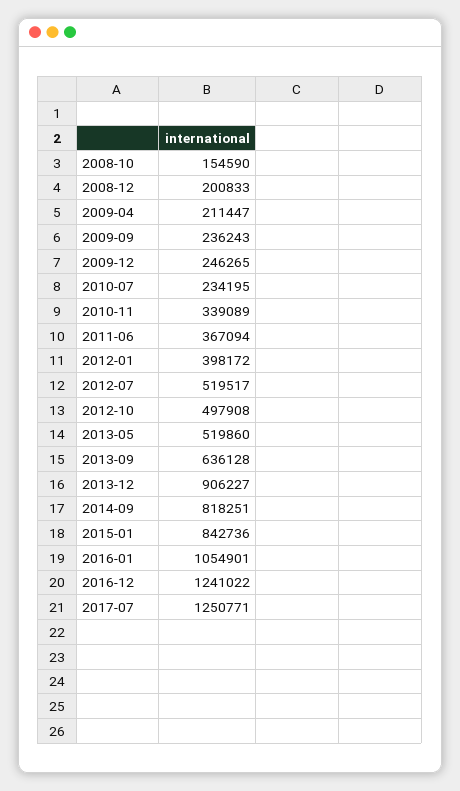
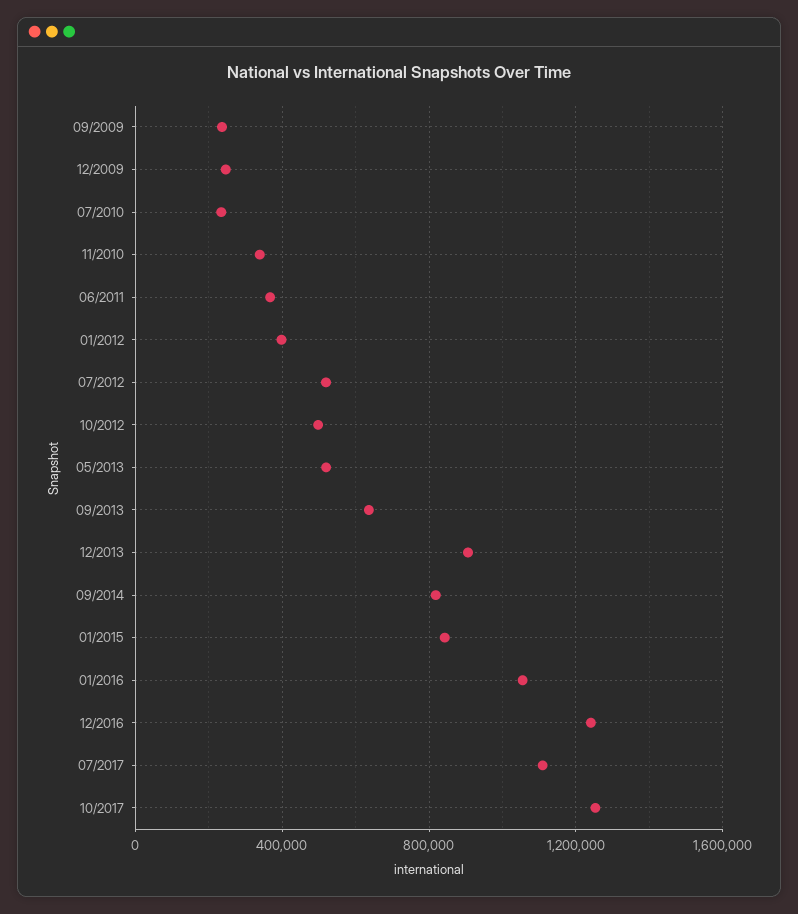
2008-10: 154590 -> none
2008-12: 200833 -> none
2009-04: 211447 -> none
2017-07: 1250771 -> 1100000
10/2017: none -> 1250000

